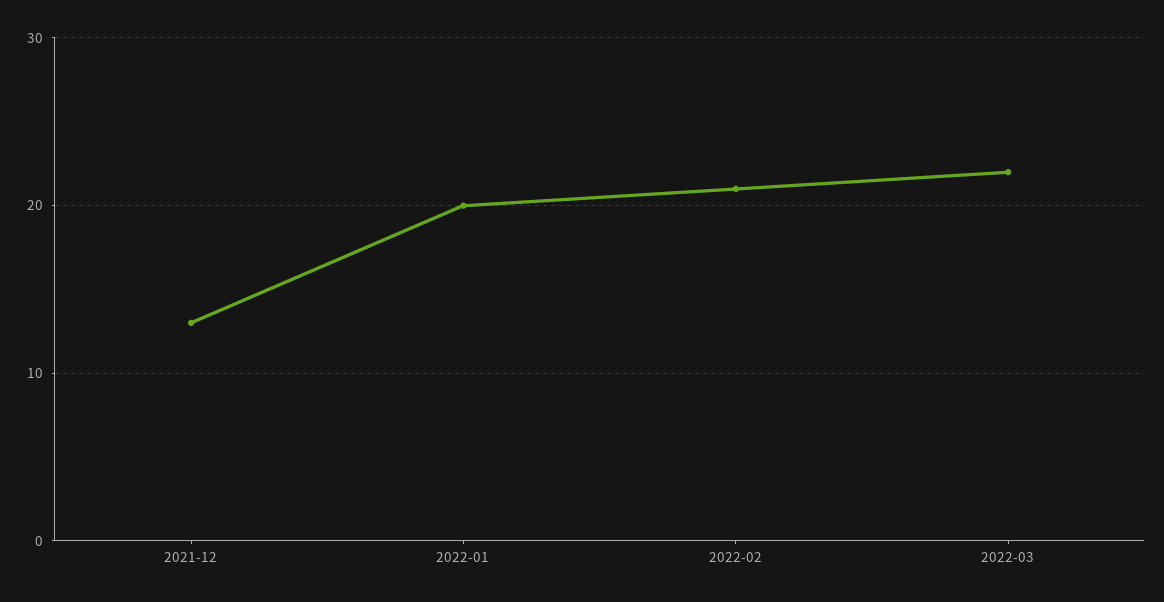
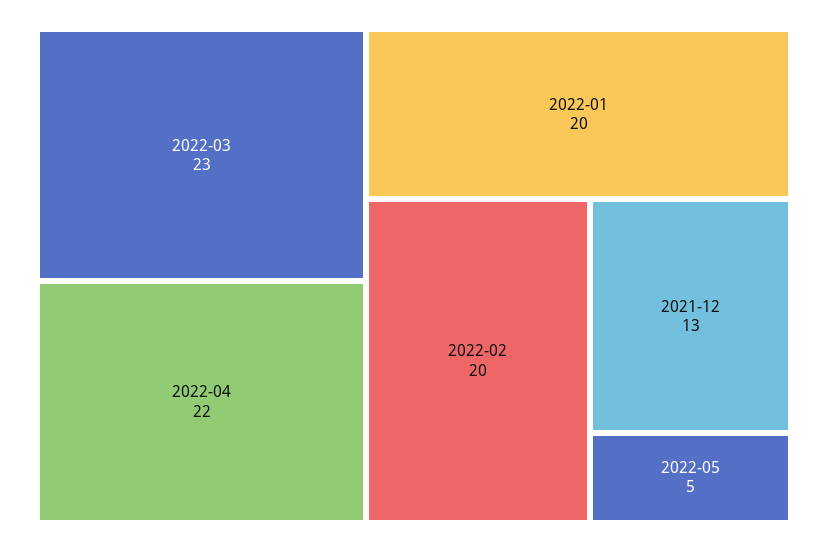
2022-02: 21 -> 20
2022-03: 22 -> 23
2022-04: none -> 22
2022-05: none -> 5

